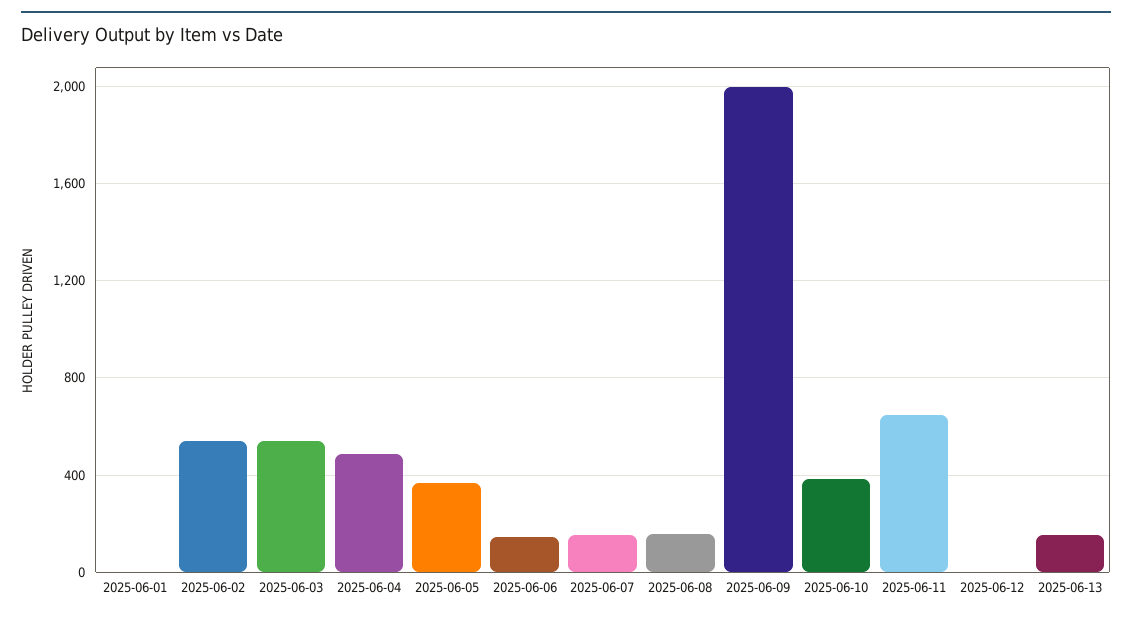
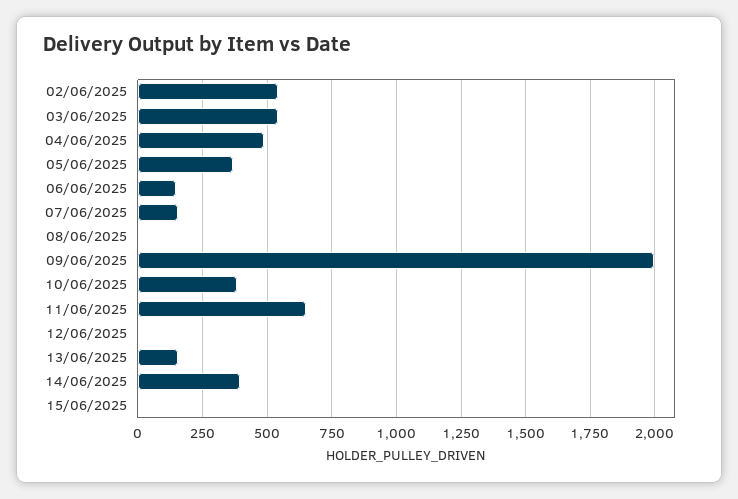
2025-06-01: 0 -> none
2025-06-08: 150 -> 0
14/06/2025: none -> 400
15/06/2025: none -> 0

